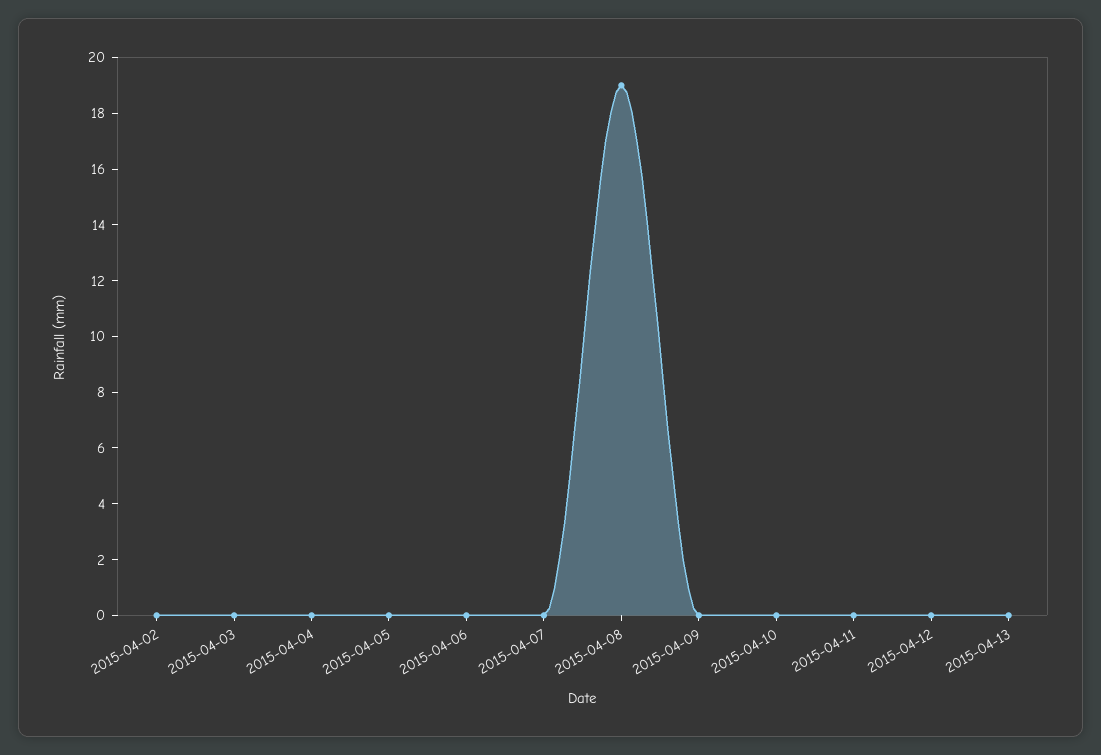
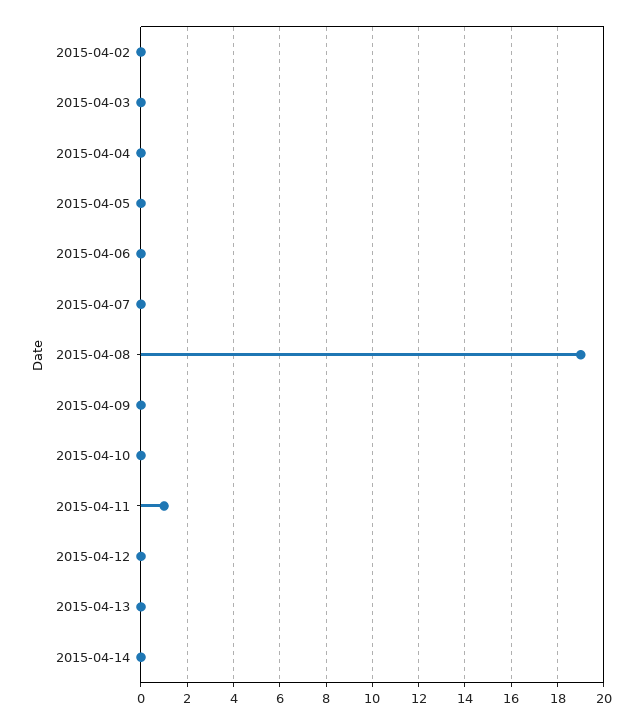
2015-04-11: 0 -> 1
2015-04-14: none -> 0

